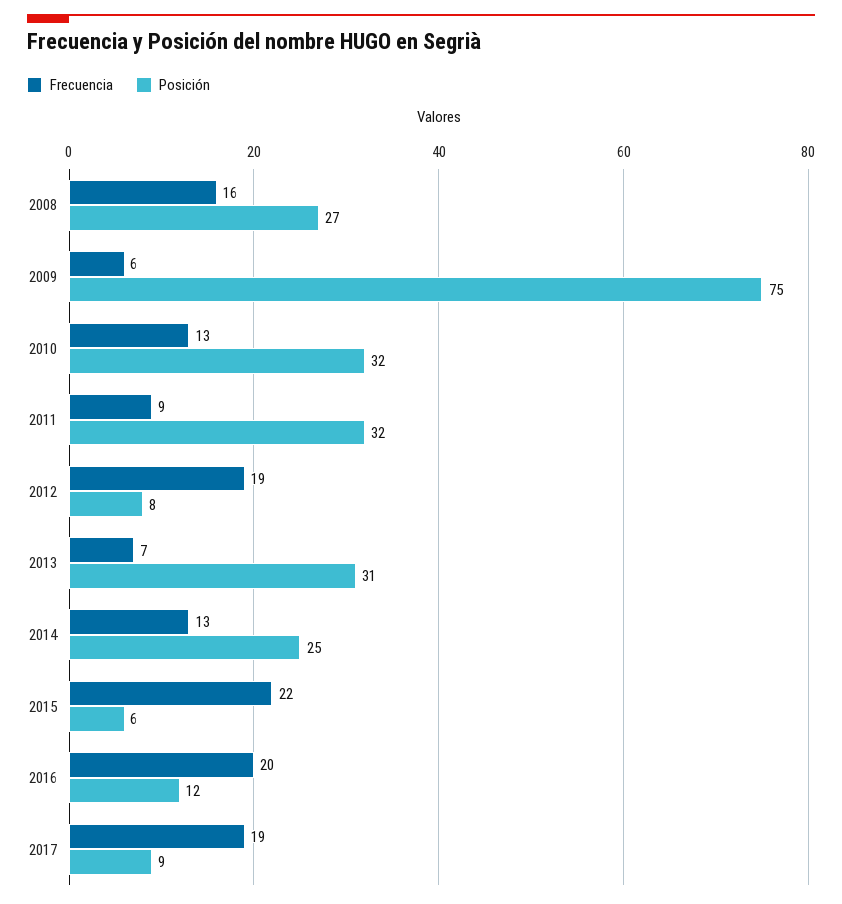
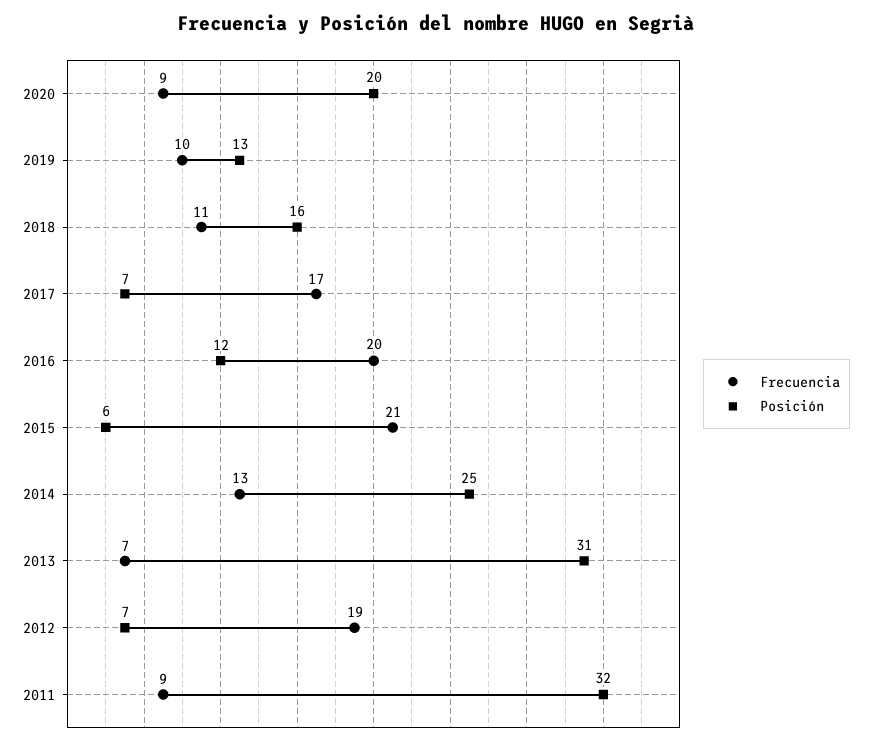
Frecuencia, 2008: 16 -> none
Posición, 2008: 27 -> none
Frecuencia, 2009: 6 -> none
Posición, 2009: 75 -> none
Frecuencia, 2010: 13 -> none
Posición, 2010: 32 -> none
Posición, 2012: 8 -> 7
Frecuencia, 2015: 22 -> 21
Frecuencia, 2017: 19 -> 17
Posición, 2017: 9 -> 7
Frecuencia, 2020: none -> 9
Posición, 2020: none -> 20
Frecuencia, 2019: none -> 10
Posición, 2019: none -> 13
Frecuencia, 2018: none -> 11
Posición, 2018: none -> 16

